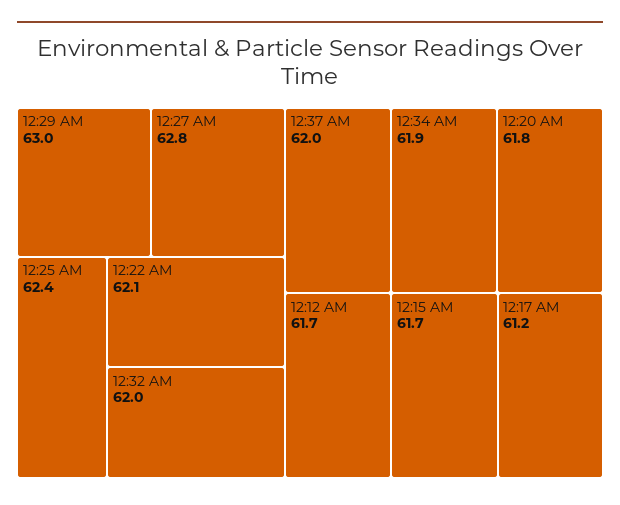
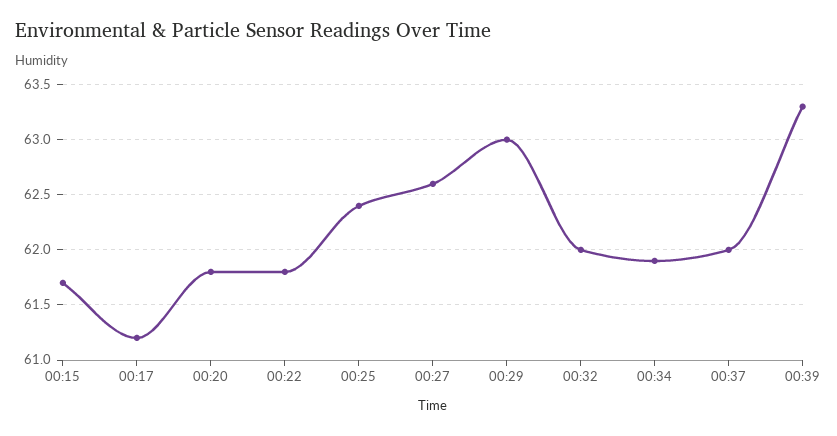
12:27 AM: 62.8 -> 62.6
12:22 AM: 62.1 -> 61.8
12:12 AM: 61.7 -> none
00:39: none -> 63.3

